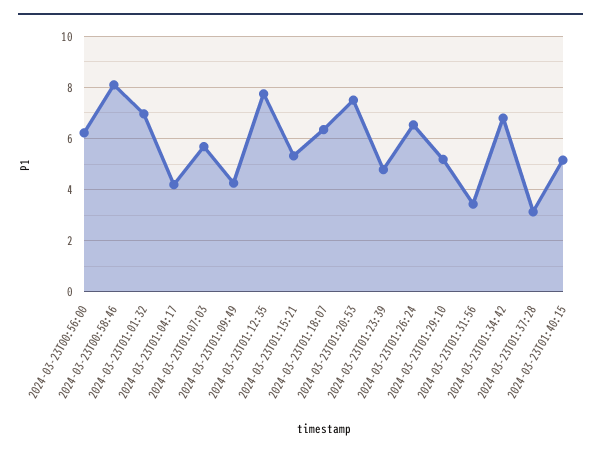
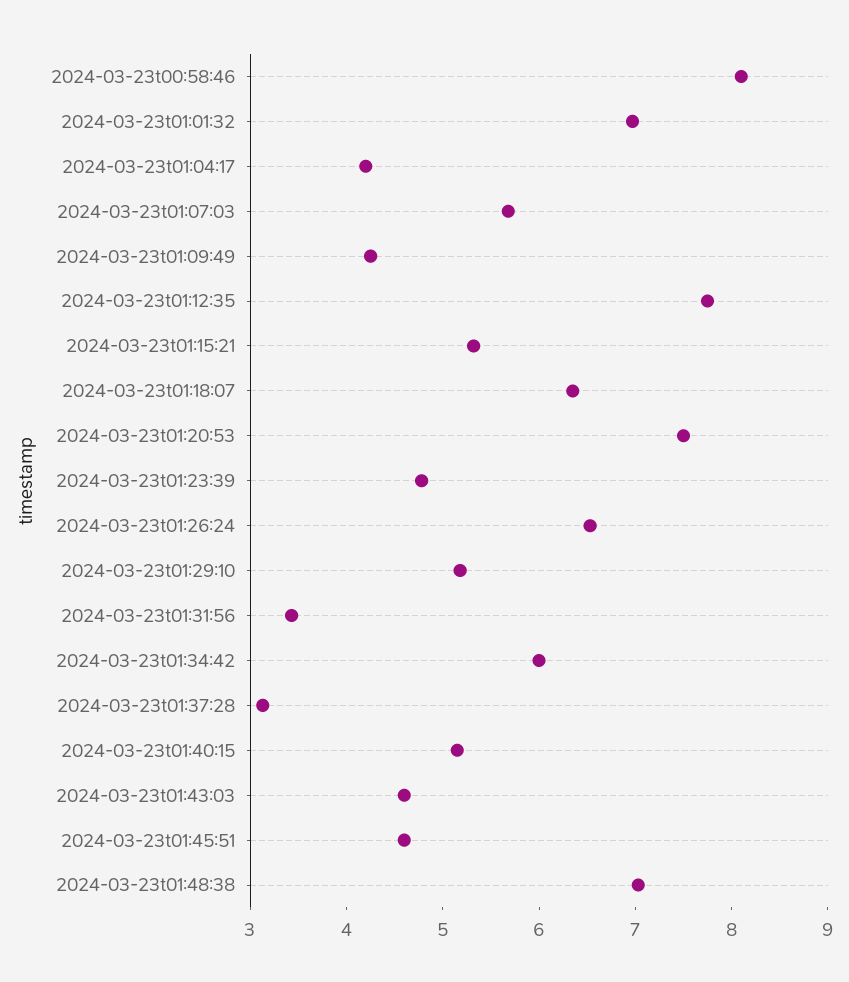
2024-03-23T00:56:00: 6.25 -> none
2024-03-23T01:34:42: 6.75 -> 6
2024-03-23t01:43:03: none -> 4.6
2024-03-23t01:45:51: none -> 4.6
2024-03-23t01:48:38: none -> 7

